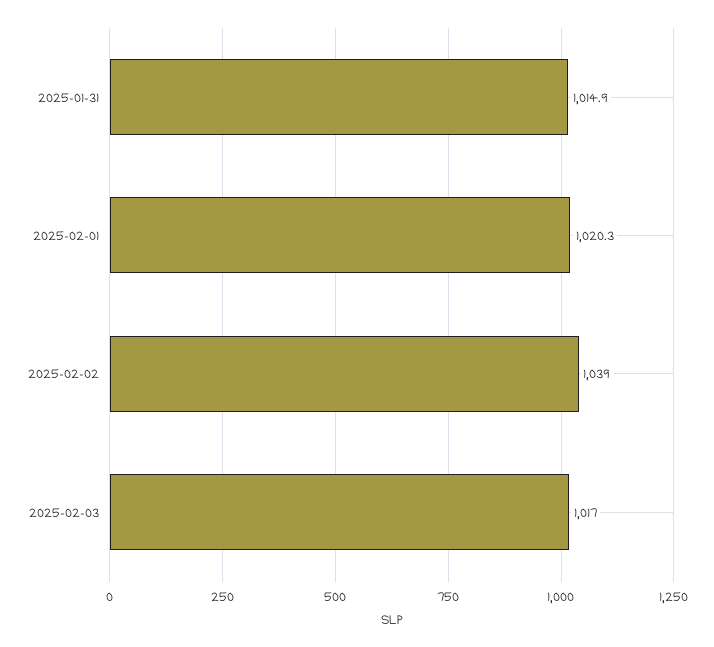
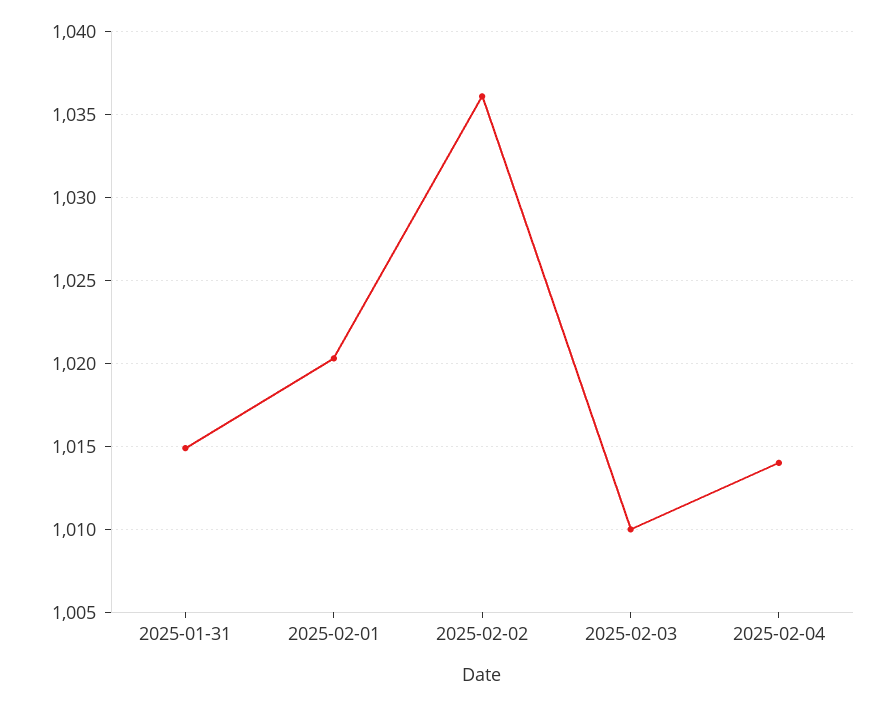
2025-02-02: 1039 -> 1036
2025-02-03: 1017 -> 1010
2025-02-04: none -> 1014

